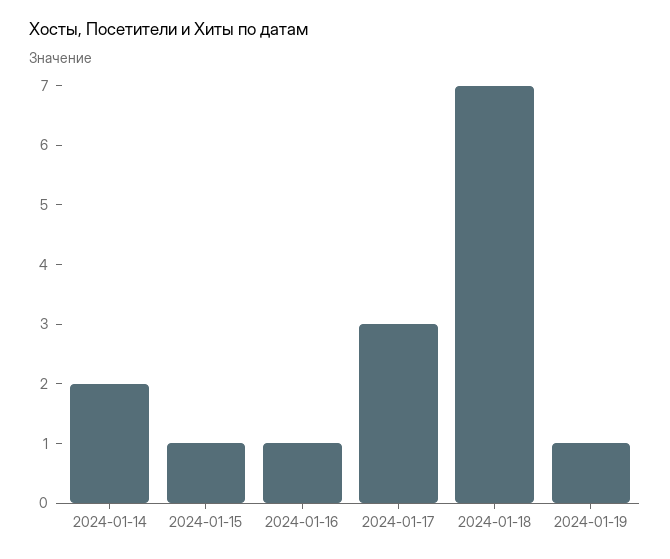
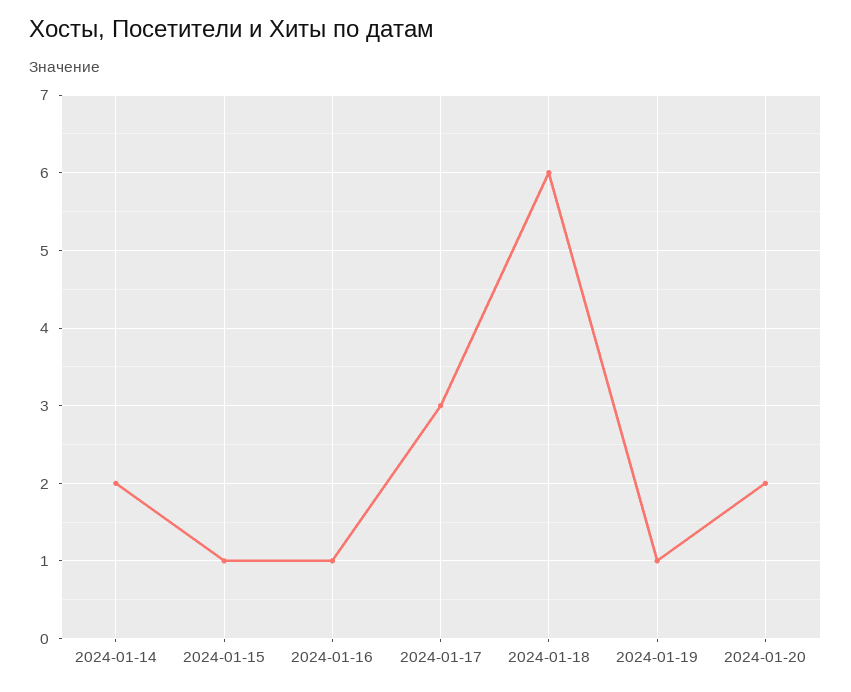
2024-01-18: 7 -> 6
2024-01-20: none -> 2

